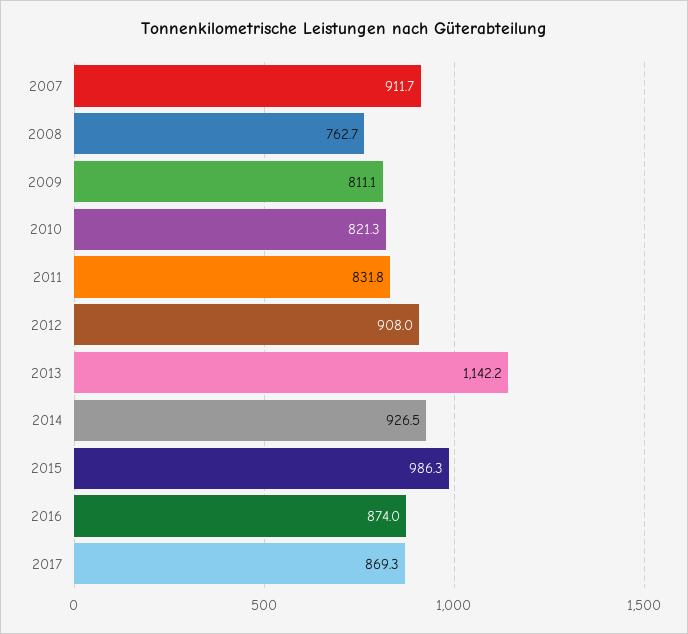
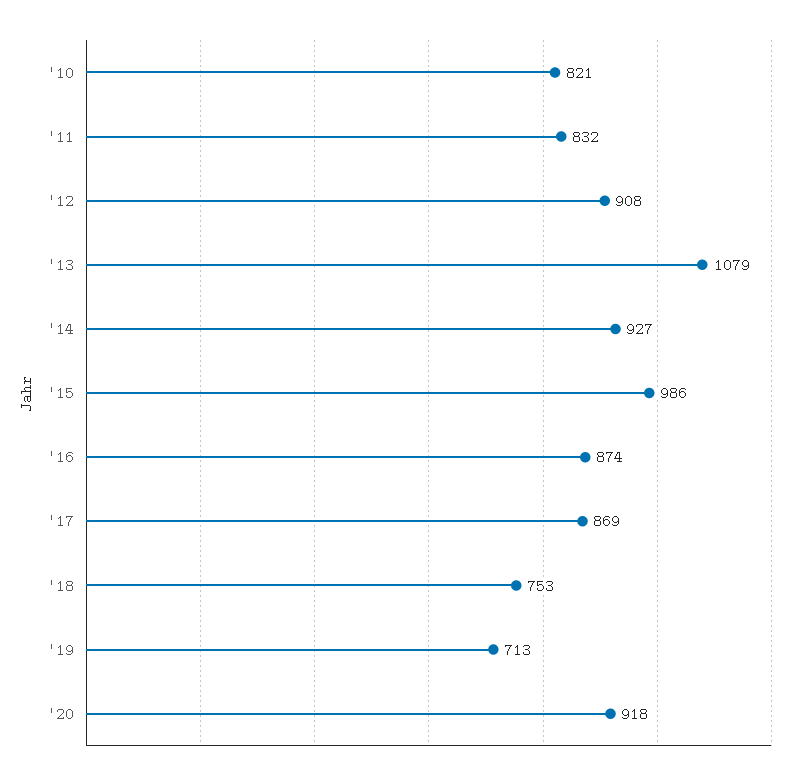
2007: 911.7 -> none
2008: 762.7 -> none
2009: 811.1 -> none
2013: 1142.2 -> 1079
'18: none -> 753
'19: none -> 713
'20: none -> 918

